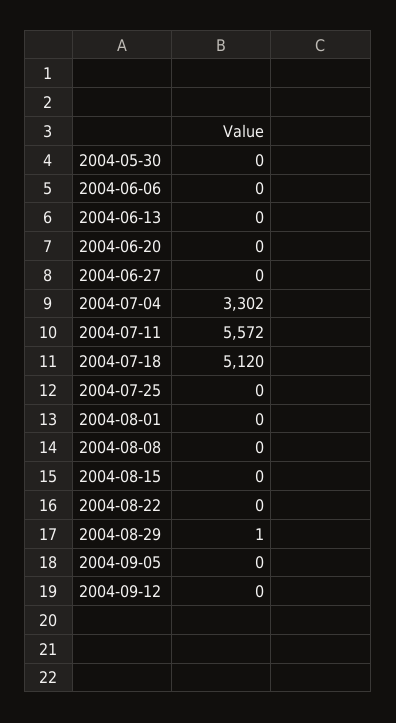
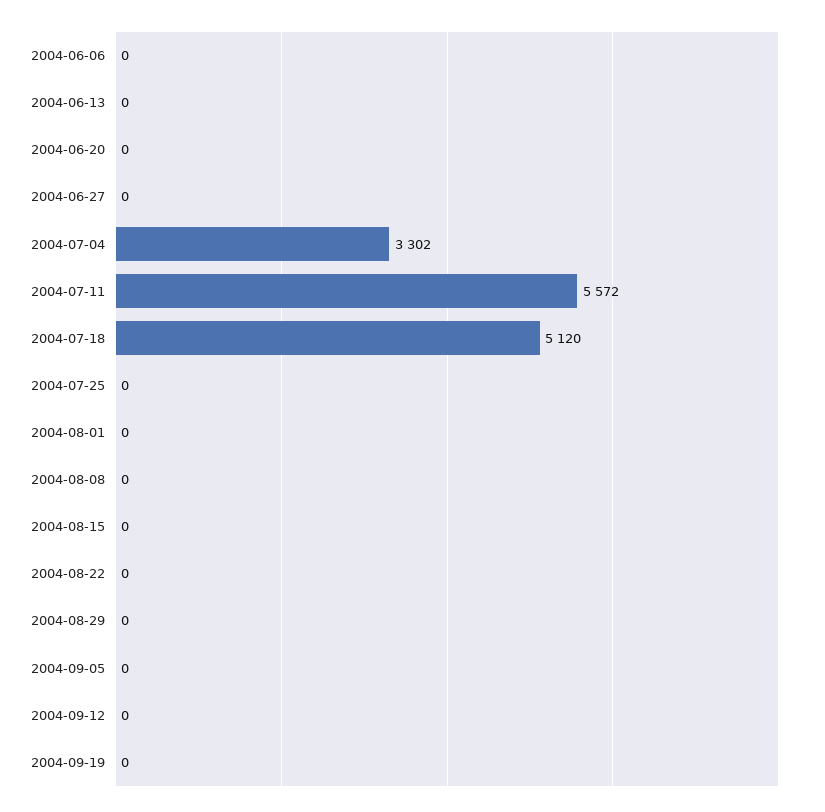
2004-05-30: 0 -> none
2004-08-29: 1 -> 0
2004-09-19: none -> 0

